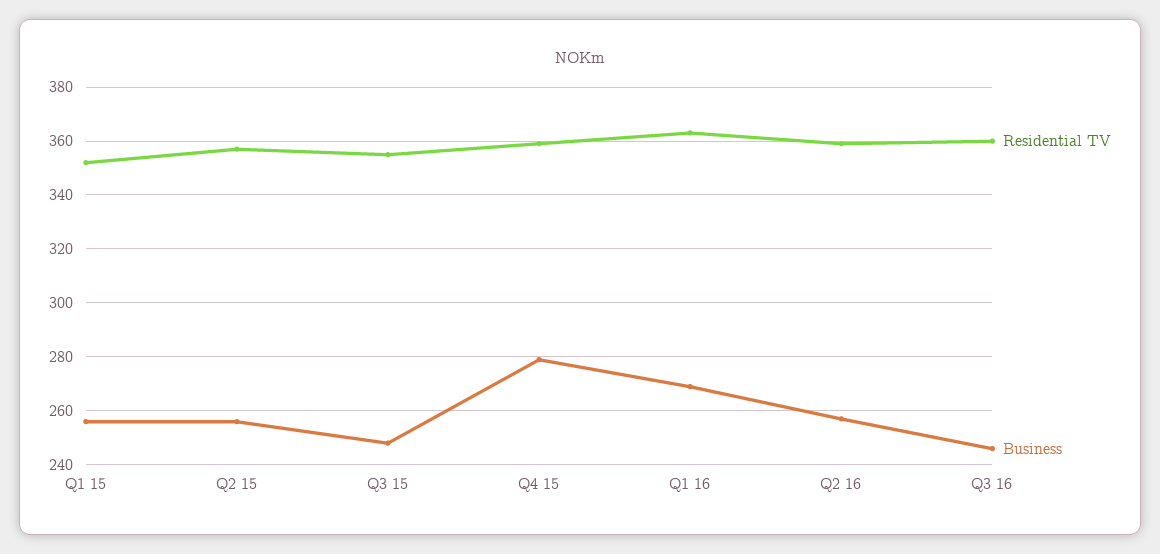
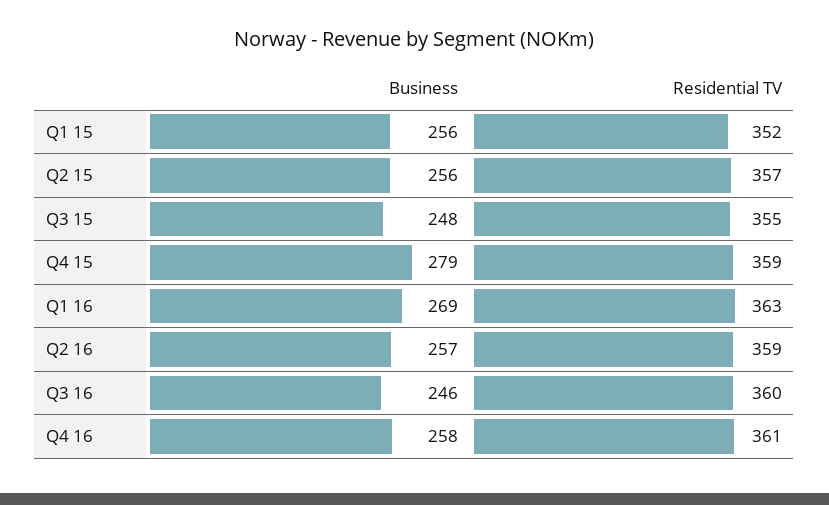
Business, Q4 16: none -> 258
Residential TV, Q4 16: none -> 361

